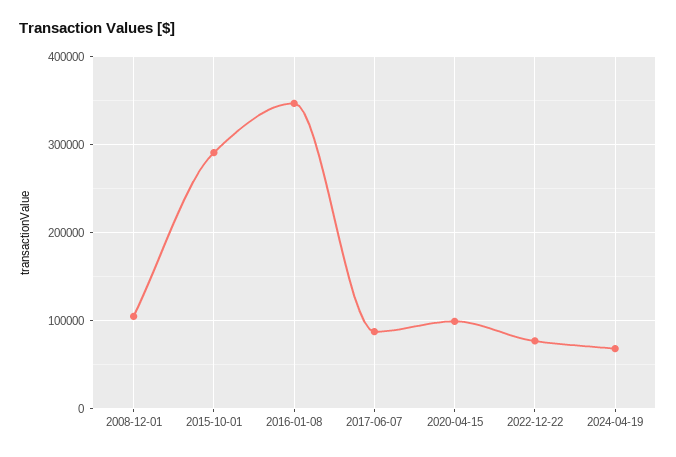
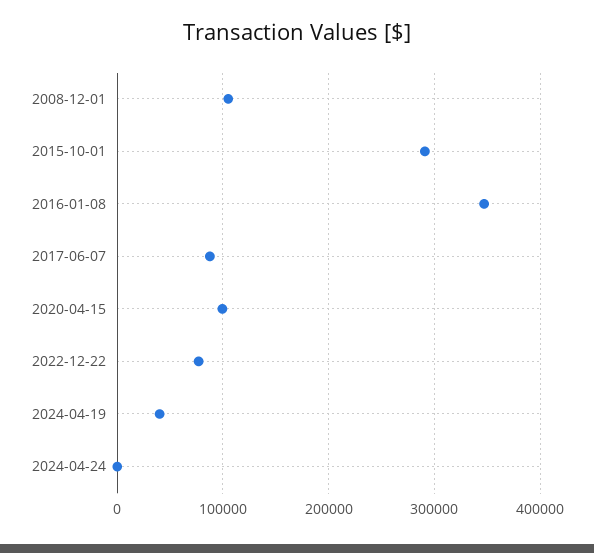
2024-04-19: 70000 -> 40000
2024-04-24: none -> 0

